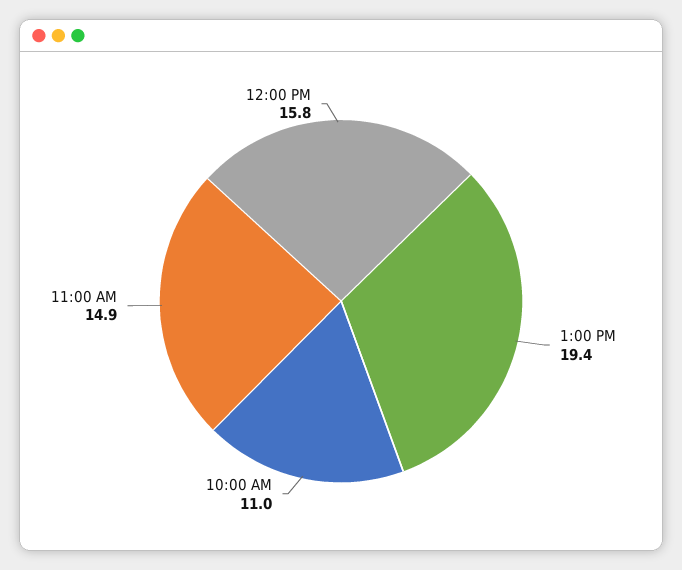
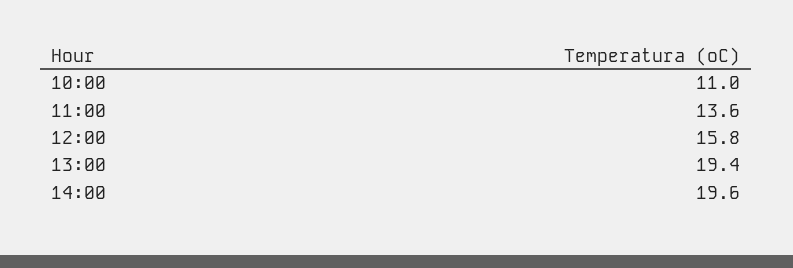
11:00 AM: 14.9 -> 13.6
14:00: none -> 19.6

